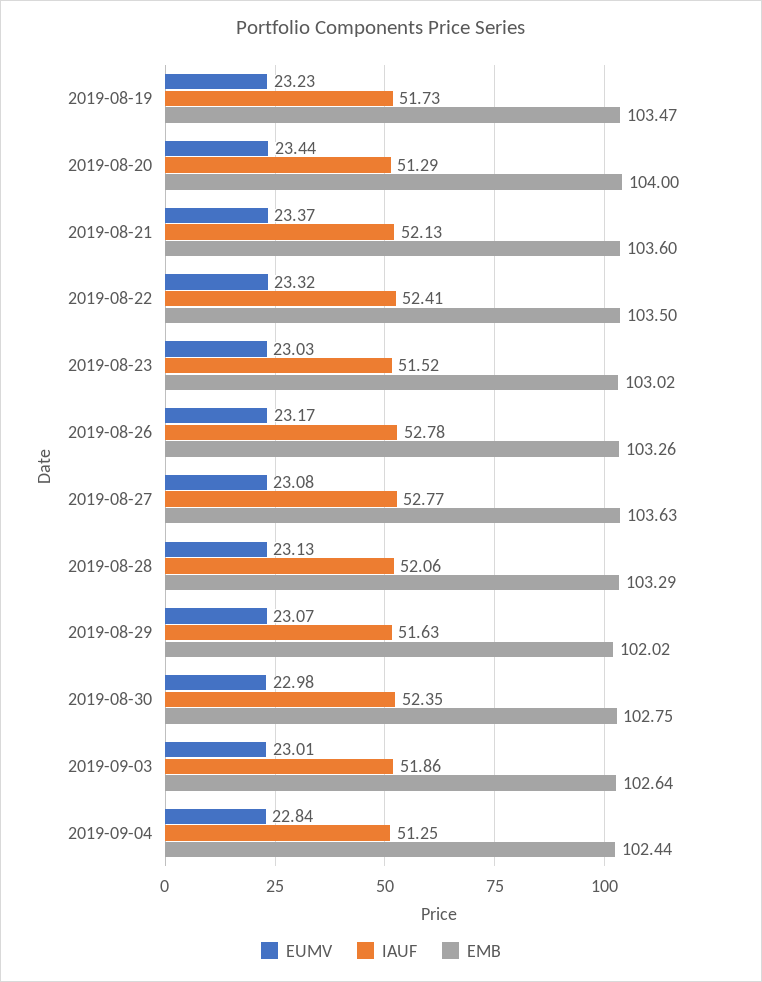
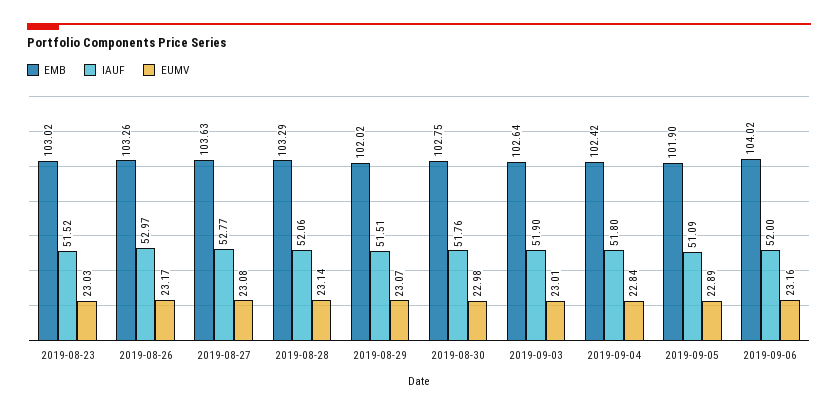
EUMV, 2019-08-19: 23.23 -> none
IAUF, 2019-08-19: 51.73 -> none
EMB, 2019-08-19: 103.47 -> none
EUMV, 2019-08-20: 23.44 -> none
IAUF, 2019-08-20: 51.29 -> none
EMB, 2019-08-20: 104 -> none
EUMV, 2019-08-21: 23.37 -> none
IAUF, 2019-08-21: 52.13 -> none
EMB, 2019-08-21: 103.6 -> none
EUMV, 2019-08-22: 23.32 -> none
IAUF, 2019-08-22: 52.41 -> none
EMB, 2019-08-22: 103.5 -> none
IAUF, 2019-08-26: 52.78 -> 52.97
EUMV, 2019-08-28: 23.13 -> 23.14
IAUF, 2019-08-29: 51.63 -> 51.51
IAUF, 2019-08-30: 52.35 -> 51.76
IAUF, 2019-09-03: 51.86 -> 51.9
IAUF, 2019-09-04: 51.25 -> 51.8
EMB, 2019-09-04: 102.44 -> 102.42
EMB, 2019-09-05: none -> 101.9
IAUF, 2019-09-05: none -> 51.09
EUMV, 2019-09-05: none -> 22.89
EMB, 2019-09-06: none -> 104.02
IAUF, 2019-09-06: none -> 52
EUMV, 2019-09-06: none -> 23.16

